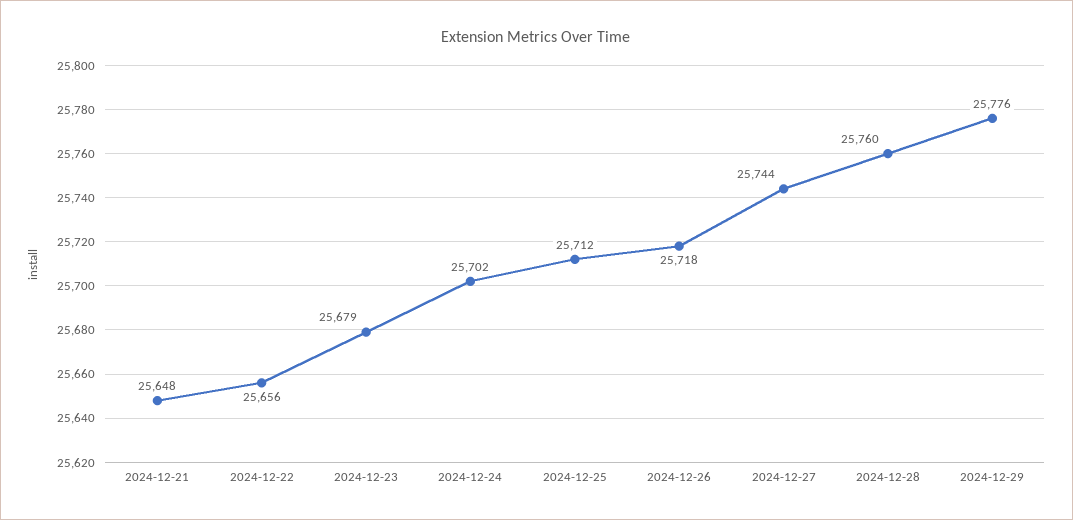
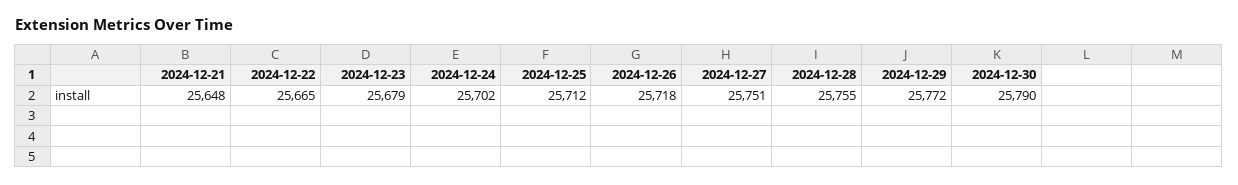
2024-12-22: 25656 -> 25665
2024-12-27: 25744 -> 25751
2024-12-28: 25760 -> 25755
2024-12-29: 25776 -> 25772
2024-12-30: none -> 25790

